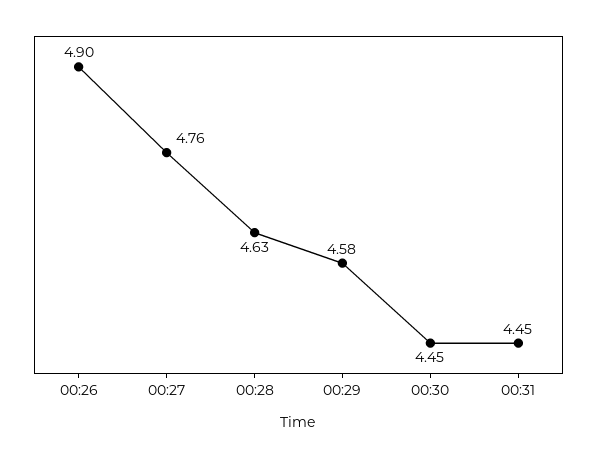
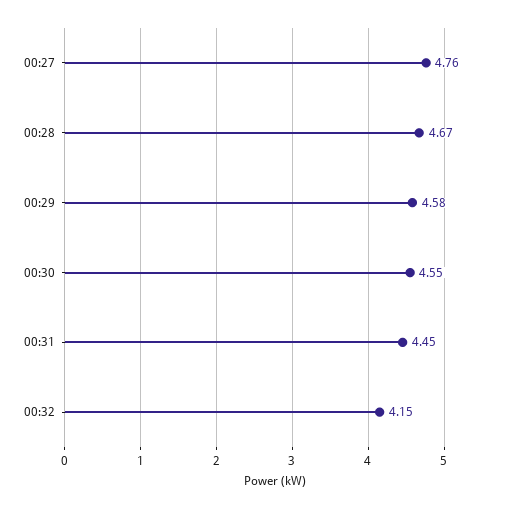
00:26: 4.9 -> none
00:28: 4.63 -> 4.67
00:30: 4.45 -> 4.55
00:32: none -> 4.15

